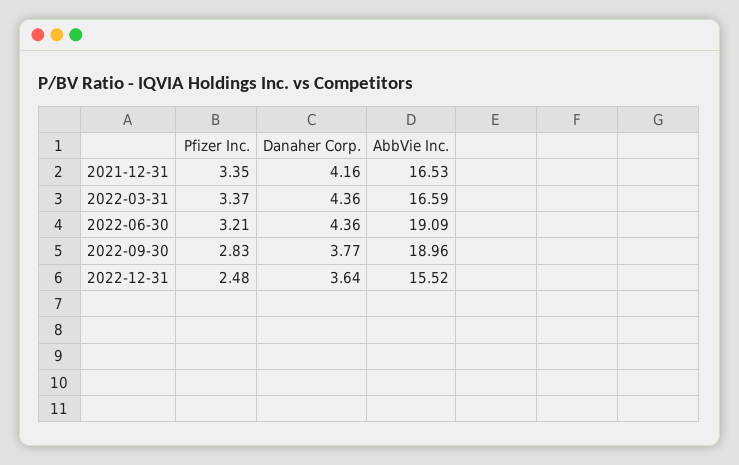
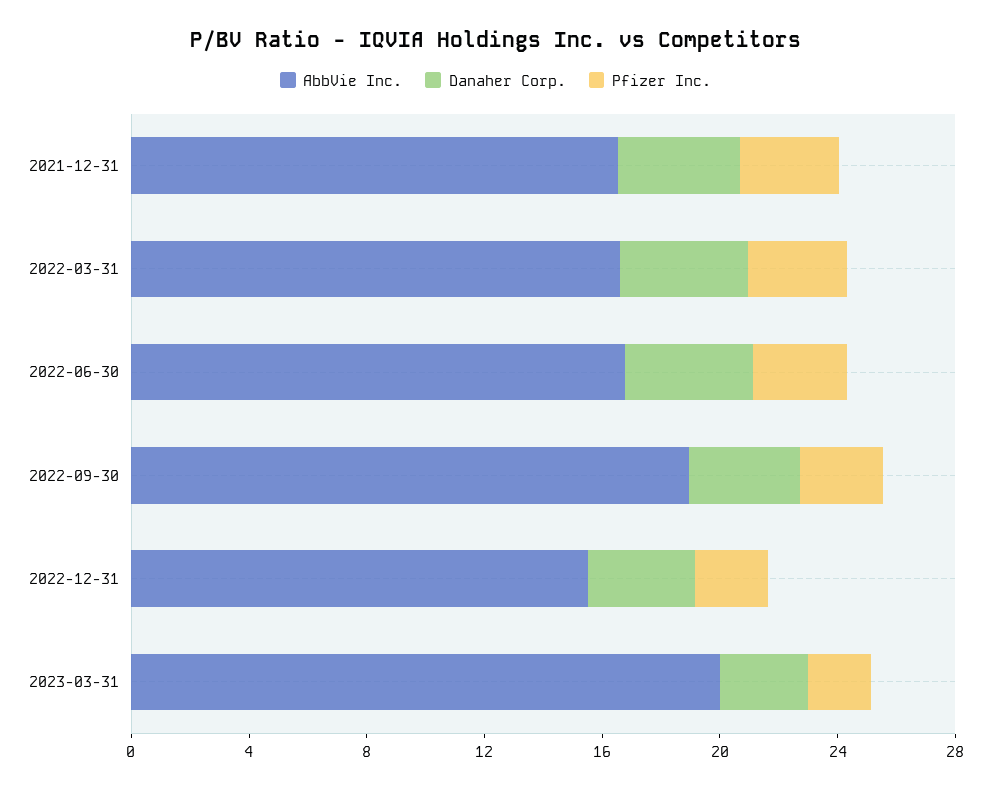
AbbVie Inc., 2022-06-30: 19.09 -> 17
AbbVie Inc., 2023-03-31: none -> 20
Danaher Corp., 2023-03-31: none -> 3
Pfizer Inc., 2023-03-31: none -> 2

